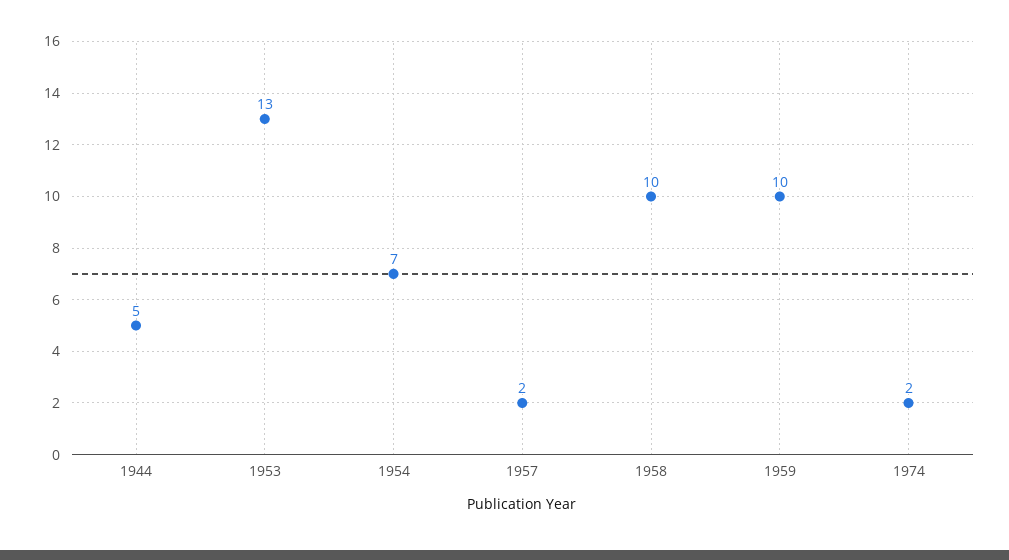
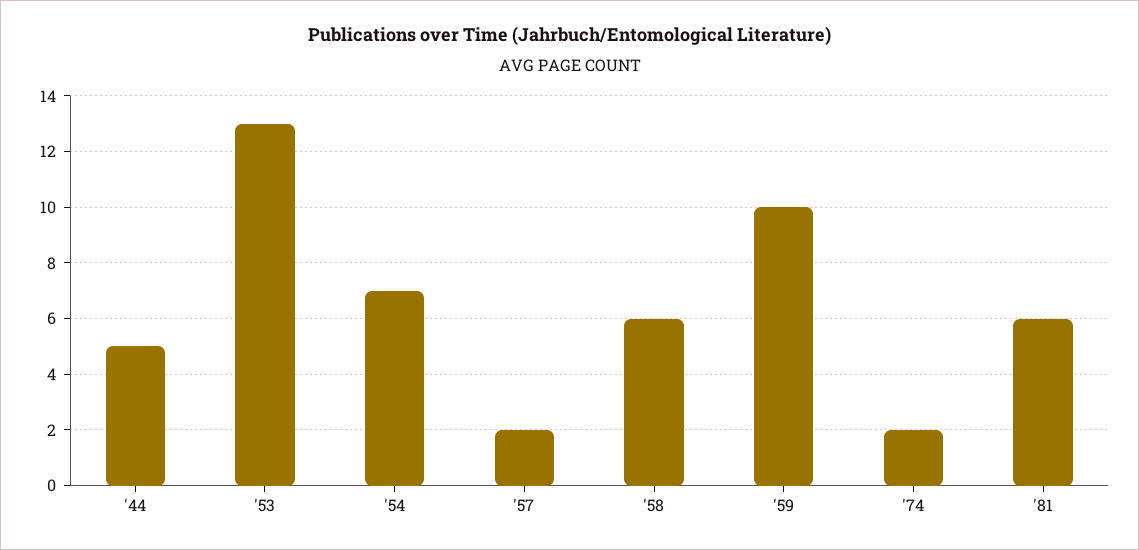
1958: 10 -> 6
'81: none -> 6

